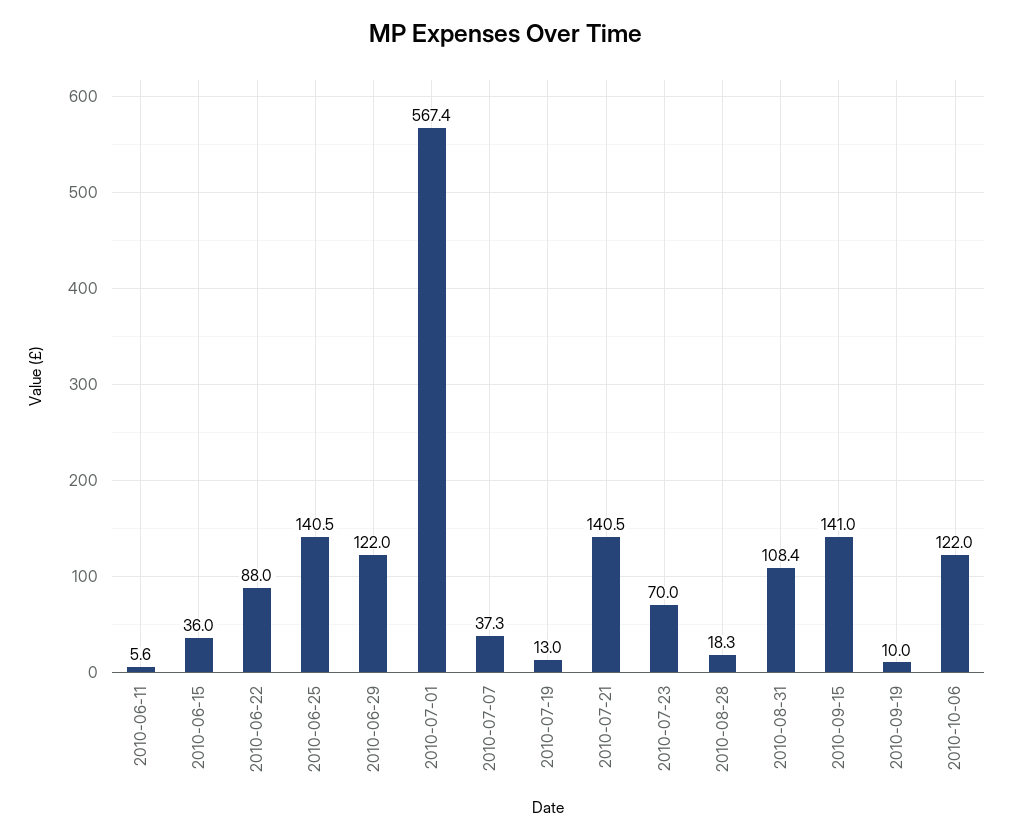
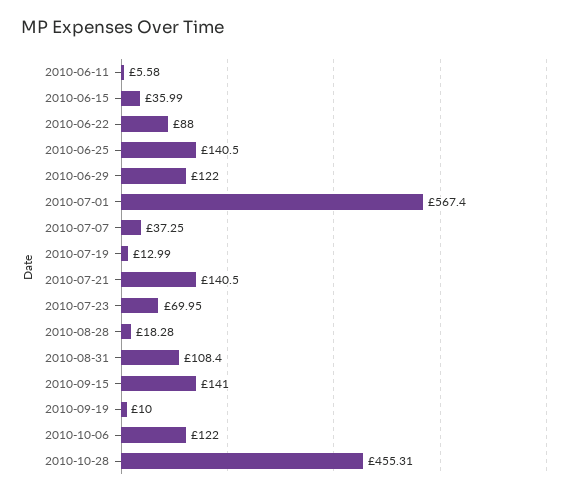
2010-10-28: none -> 455.31

